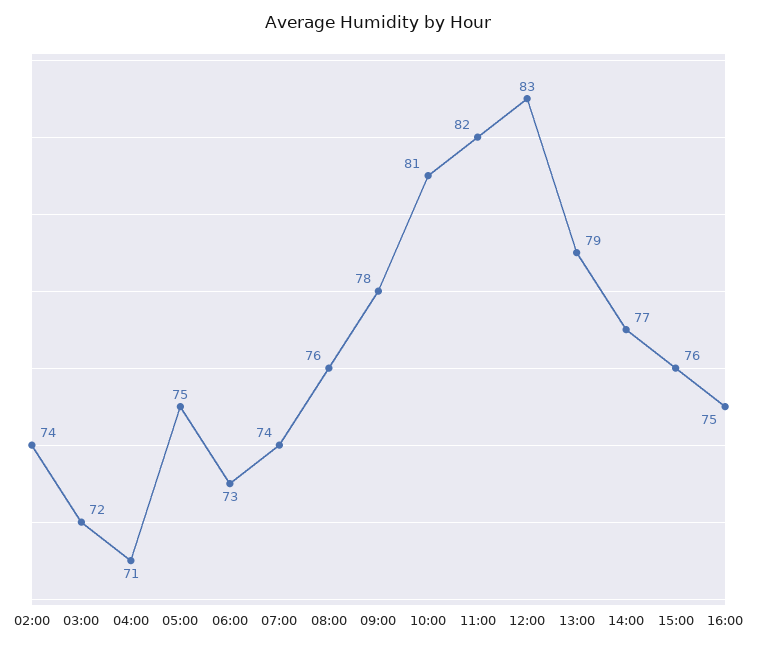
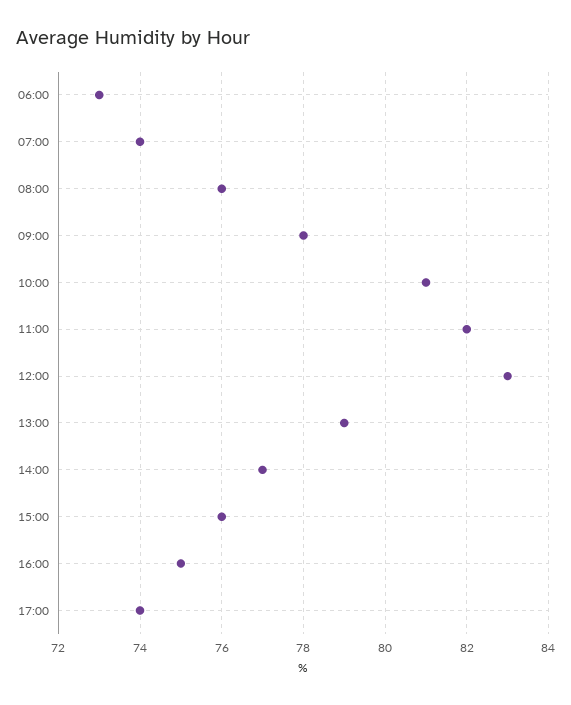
02:00: 74 -> none
03:00: 72 -> none
04:00: 71 -> none
05:00: 75 -> none
17:00: none -> 74

